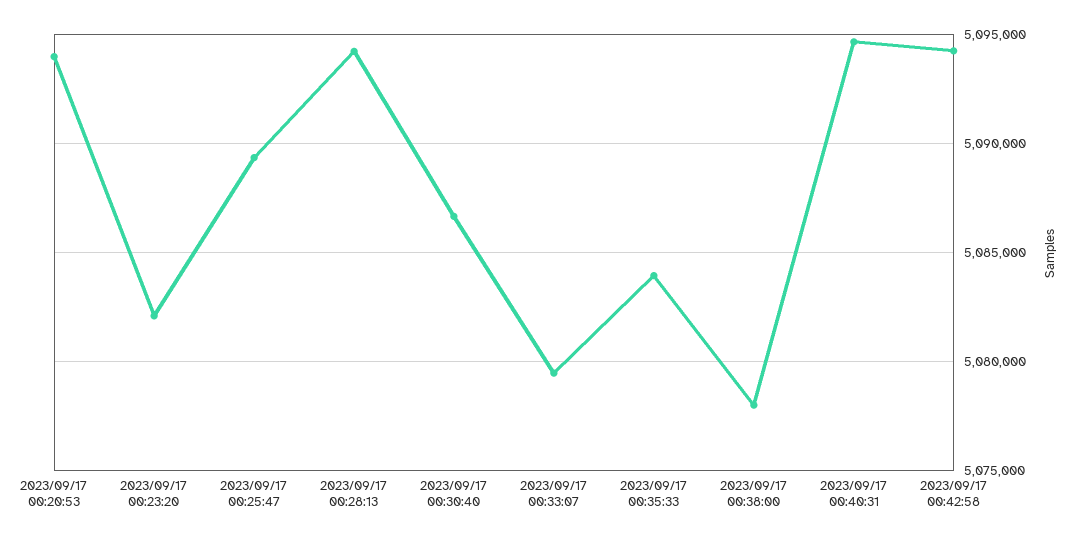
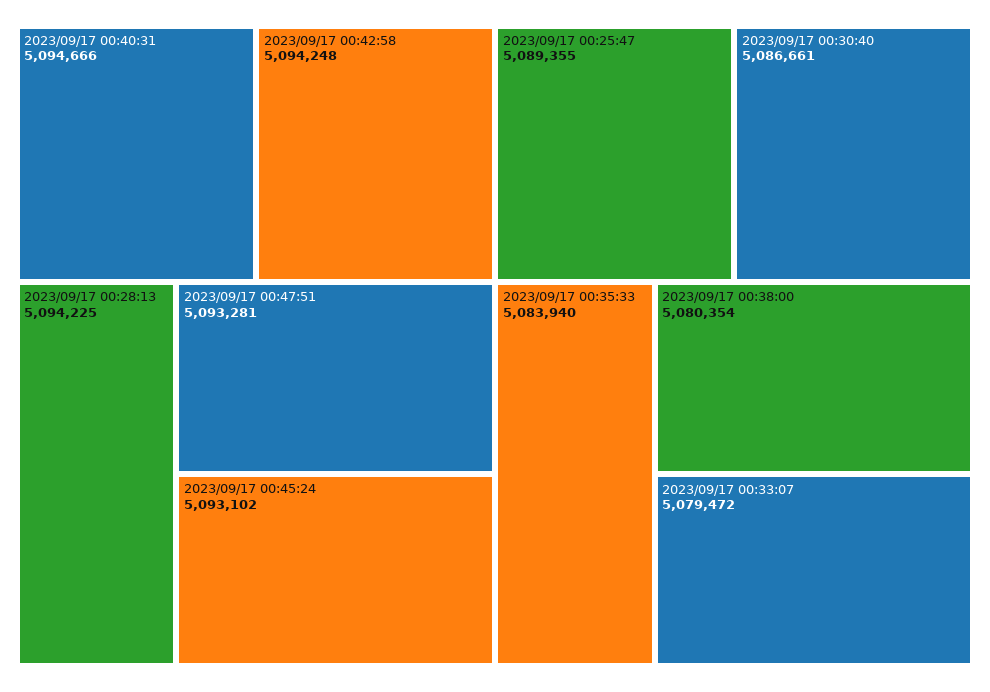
2023/09/17 00:20:53: 5094000 -> none
2023/09/17 00:23:20: 5082000 -> none
2023/09/17 00:38:00: 5078000 -> 5080354
2023/09/17 00:47:51: none -> 5093281
2023/09/17 00:45:24: none -> 5093102

